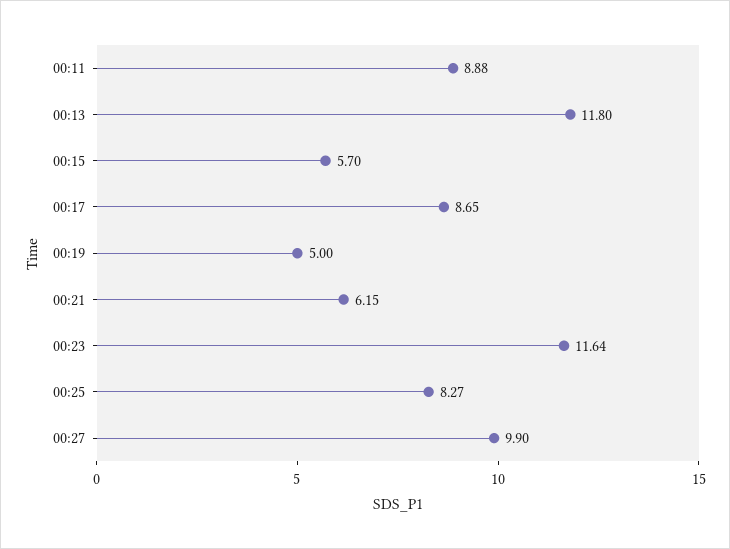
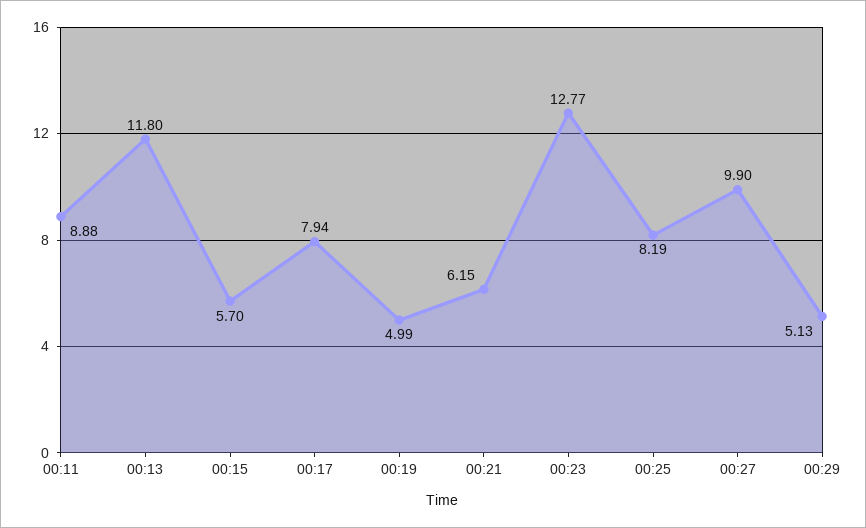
00:17: 8.65 -> 7.94
00:19: 5 -> 4.99
00:23: 11.64 -> 12.77
00:25: 8.27 -> 8.19
00:29: none -> 5.13

